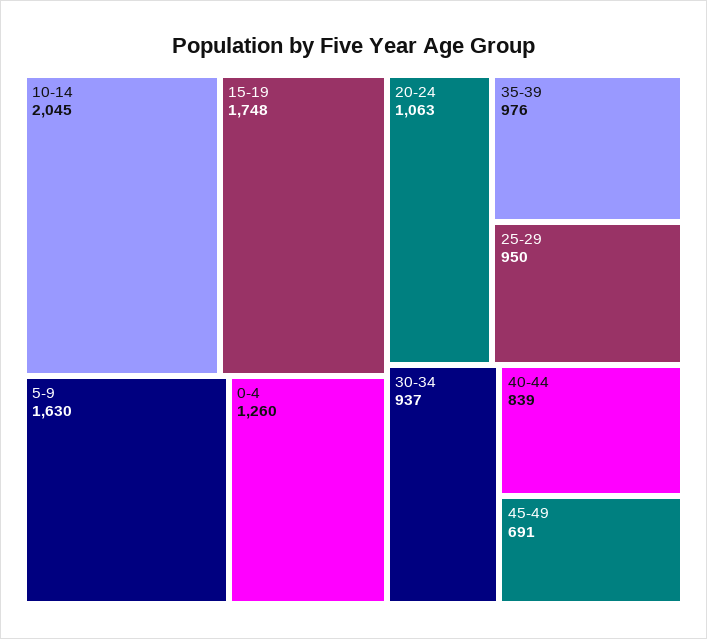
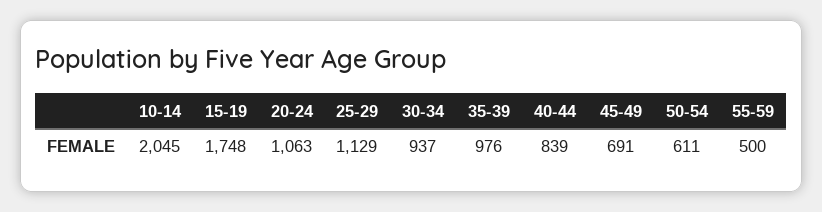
5-9: 1630 -> none
0-4: 1260 -> none
25-29: 950 -> 1129
50-54: none -> 611
55-59: none -> 500

